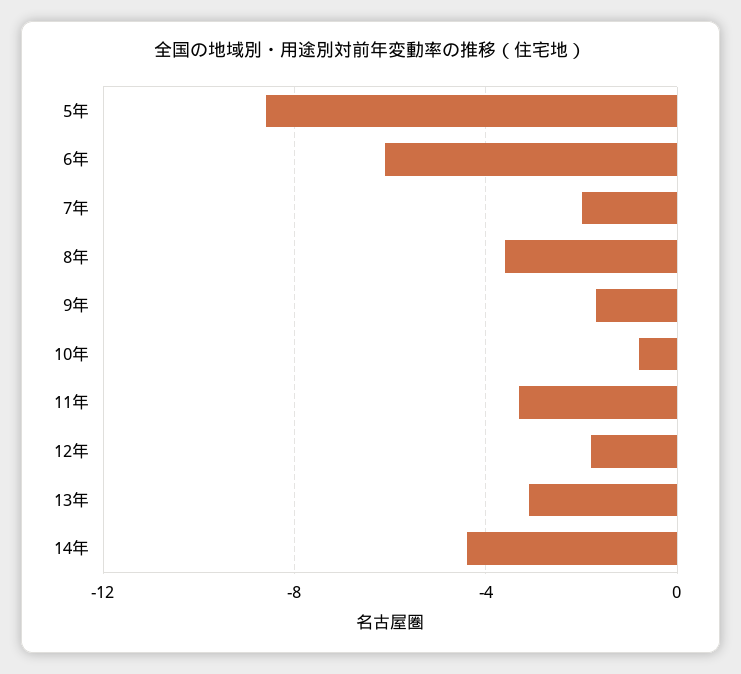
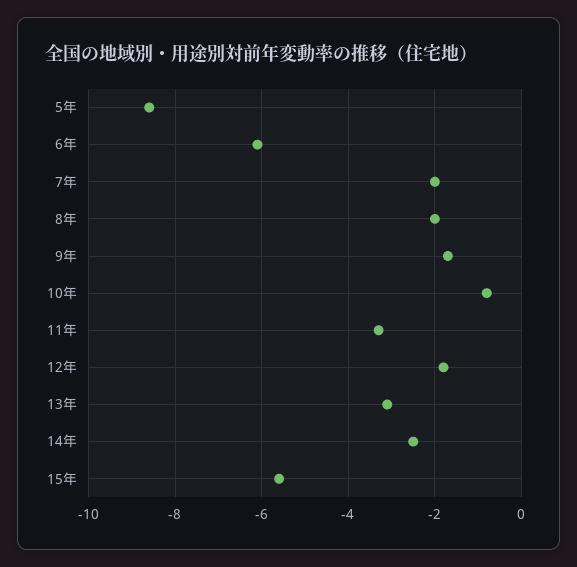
8年: -3.5 -> -2
14年: -4.5 -> -2.5
15年: none -> -5.5

